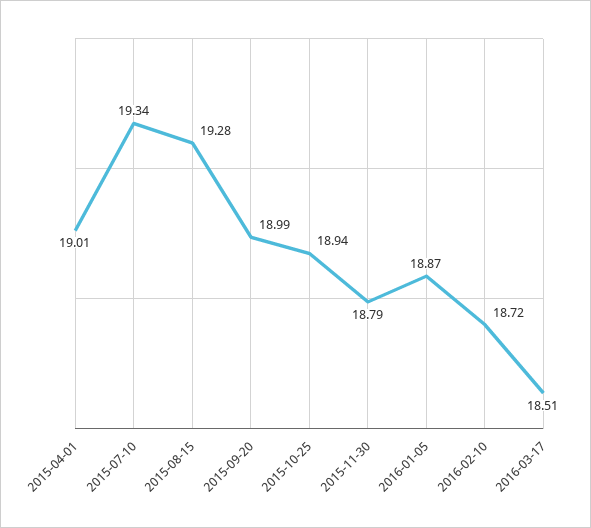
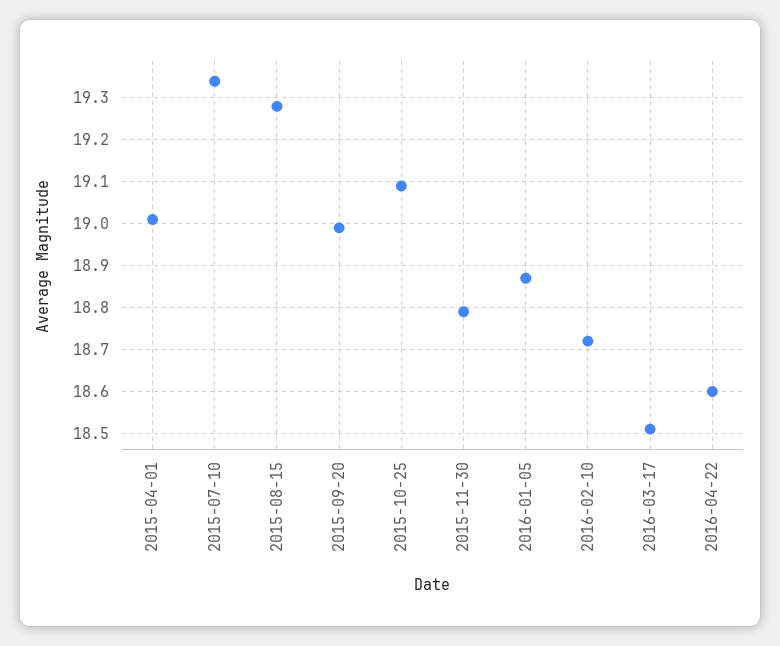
2015-10-25: 18.94 -> 19.1
2016-04-22: none -> 18.6

